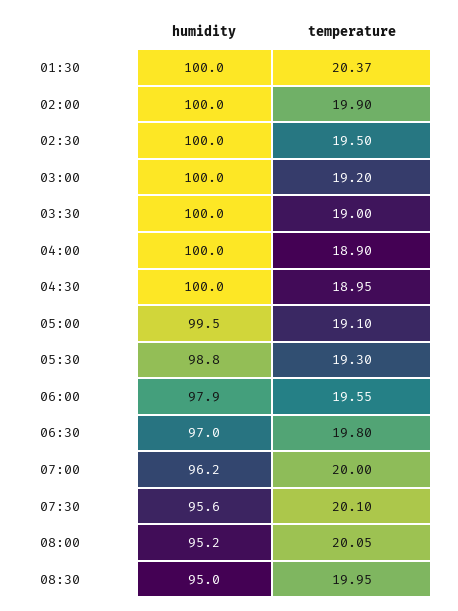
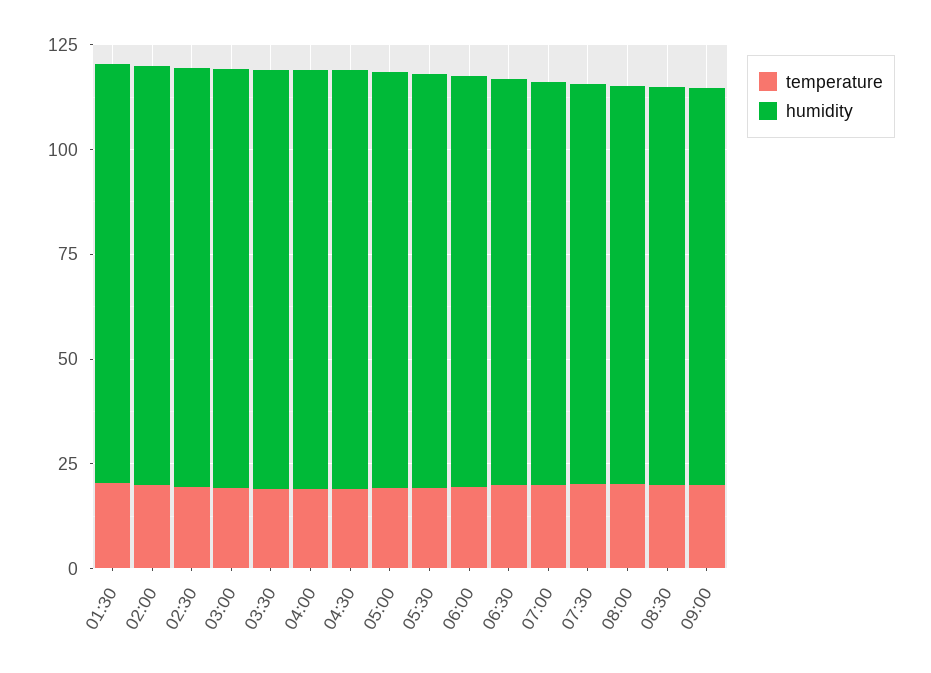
temperature, 09:00: none -> 20
humidity, 09:00: none -> 95

